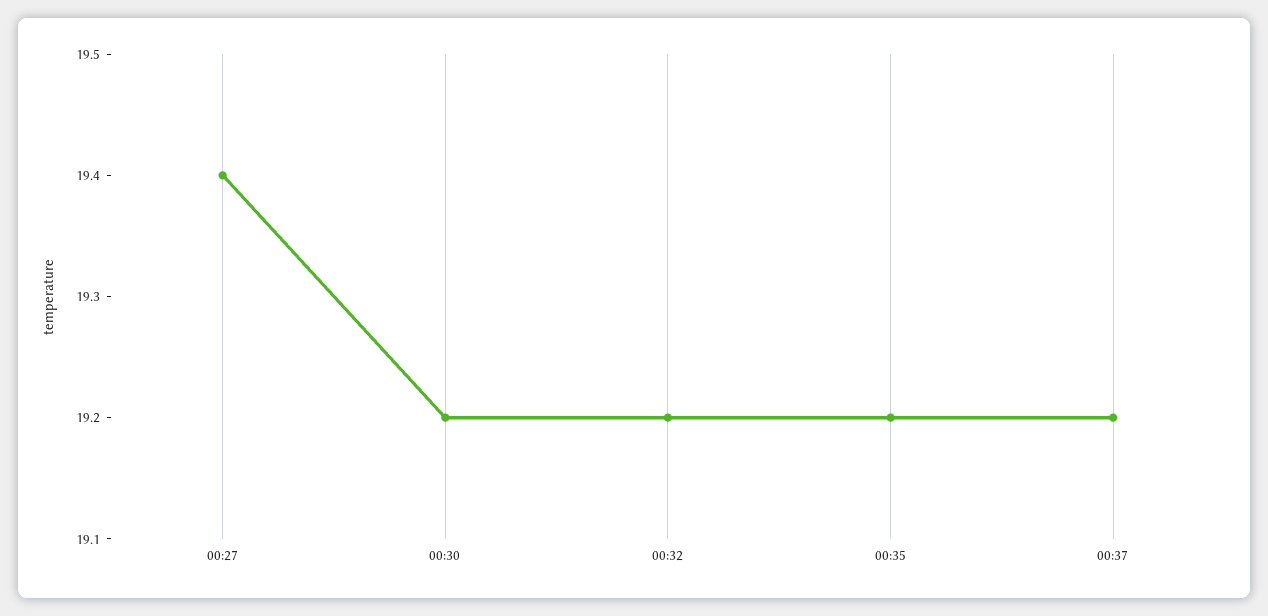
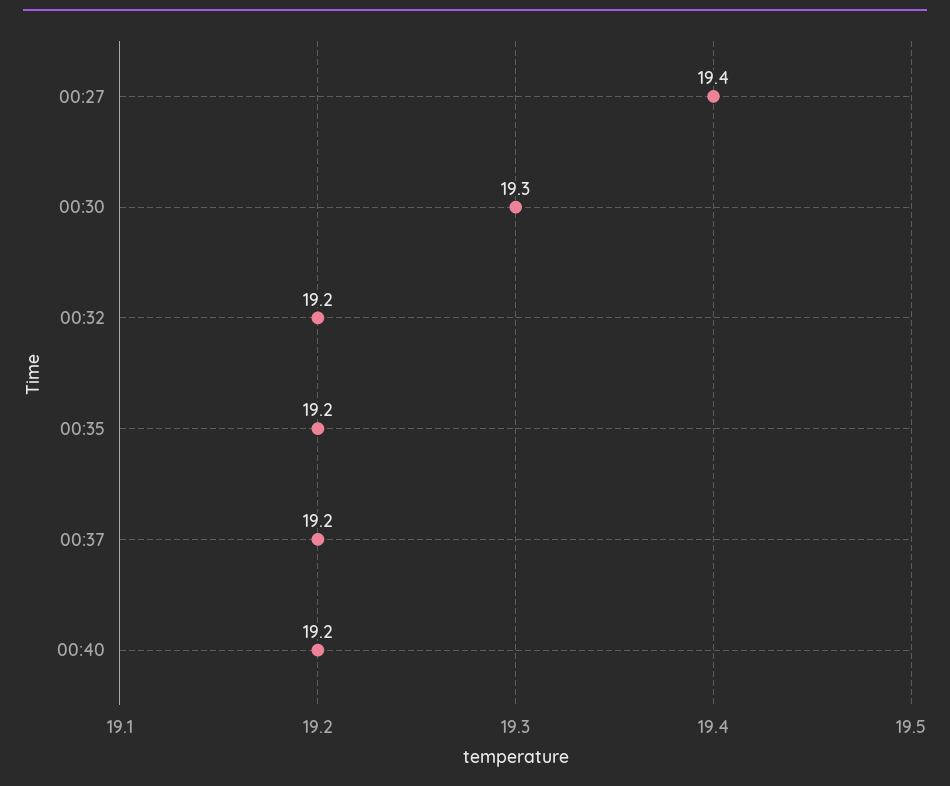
00:30: 19.2 -> 19.3
00:40: none -> 19.2

